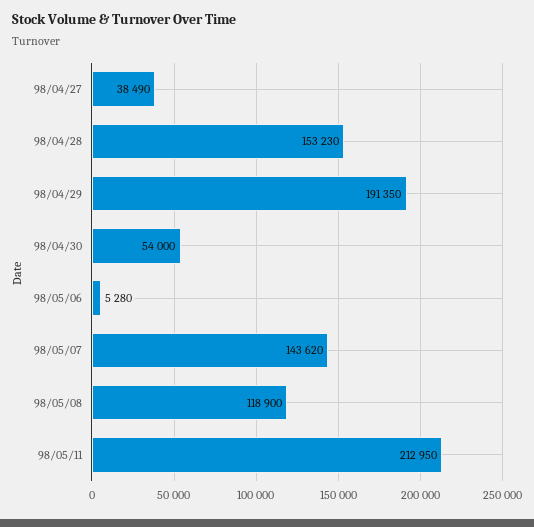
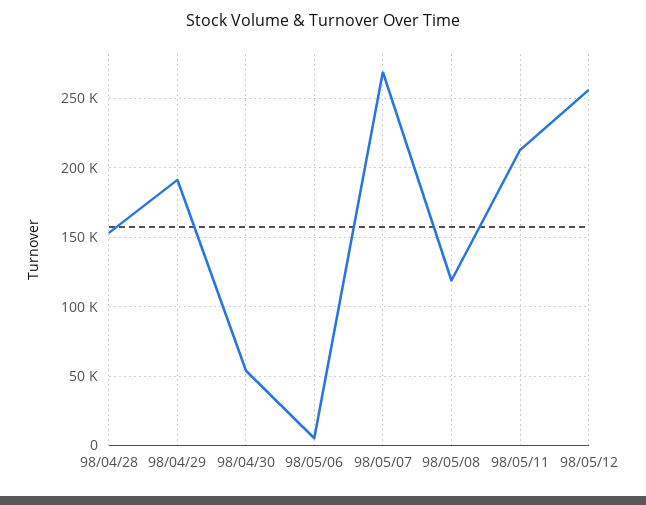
98/04/27: 38490 -> none
98/05/07: 143620 -> 270000
98/05/12: none -> 255000

